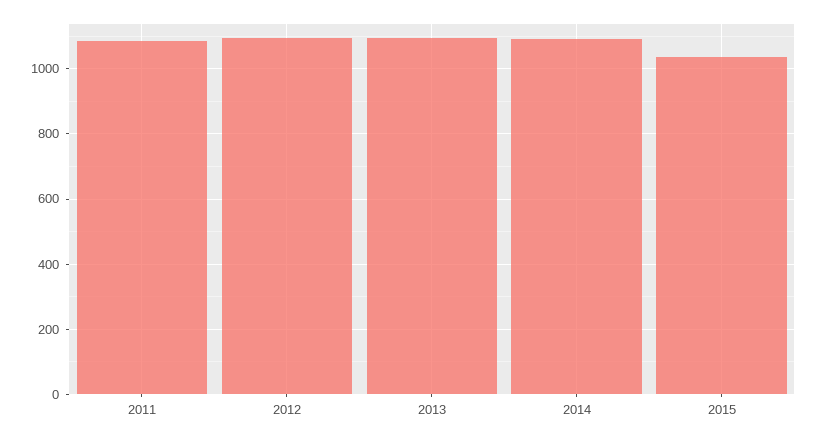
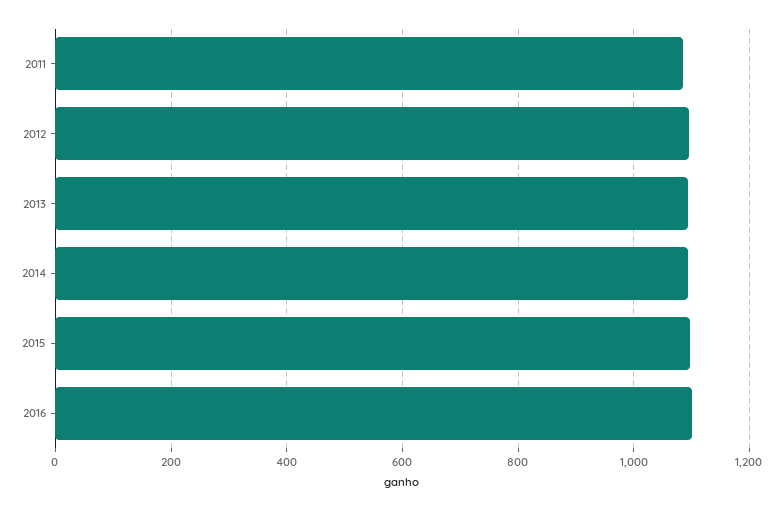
2015: 1040 -> 1100
2016: none -> 1100

